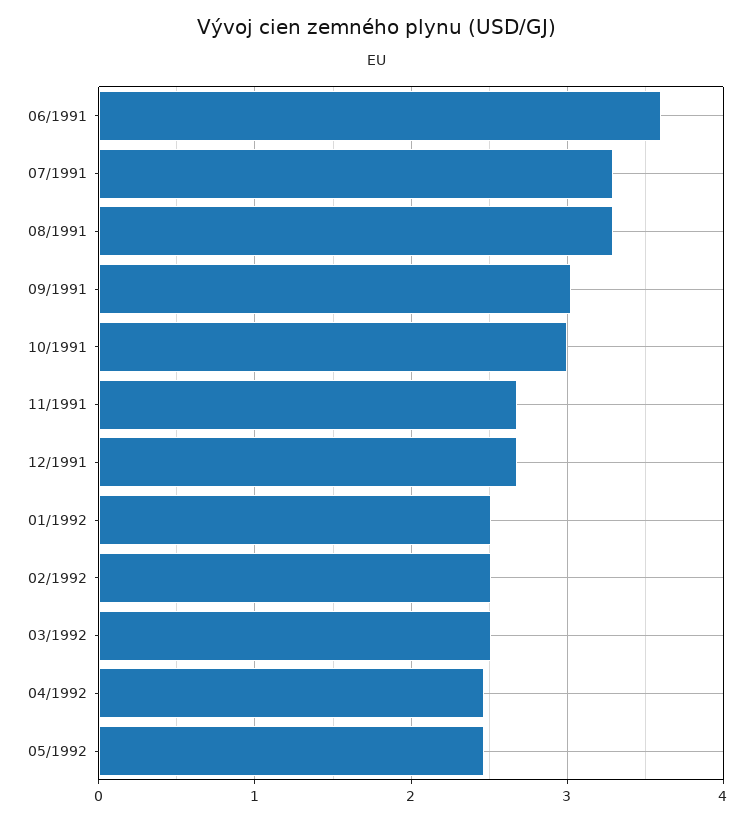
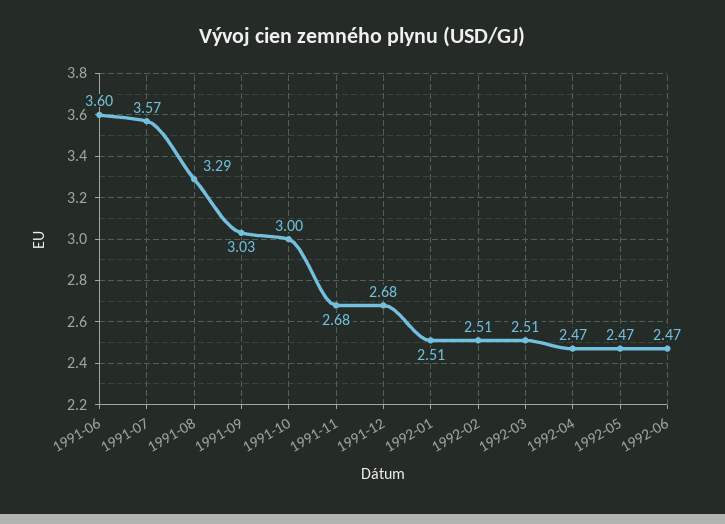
07/1991: 3.3 -> 3.57
1992-06: none -> 2.47

